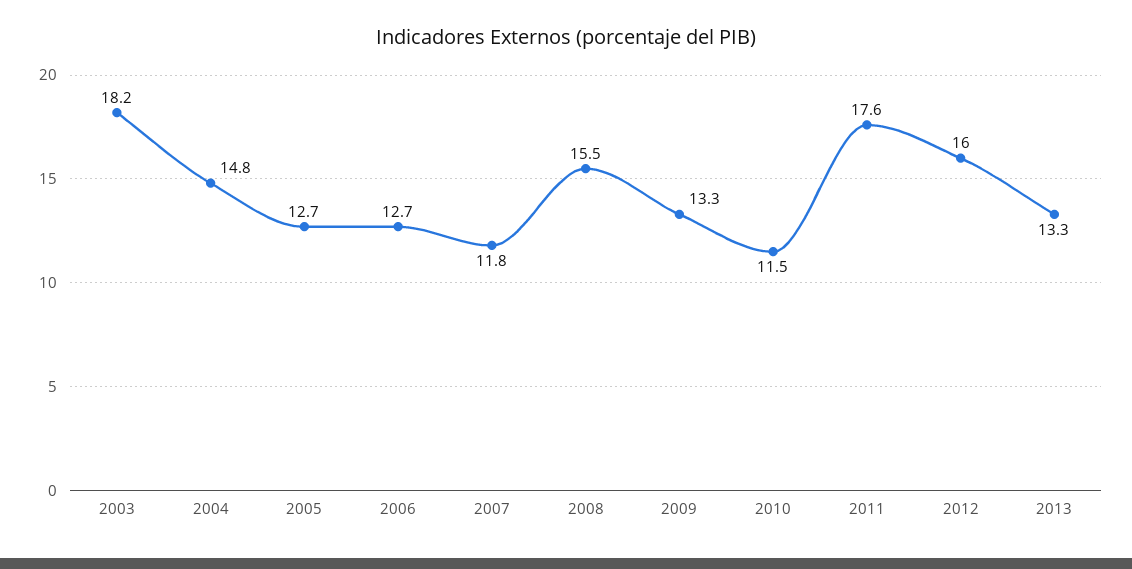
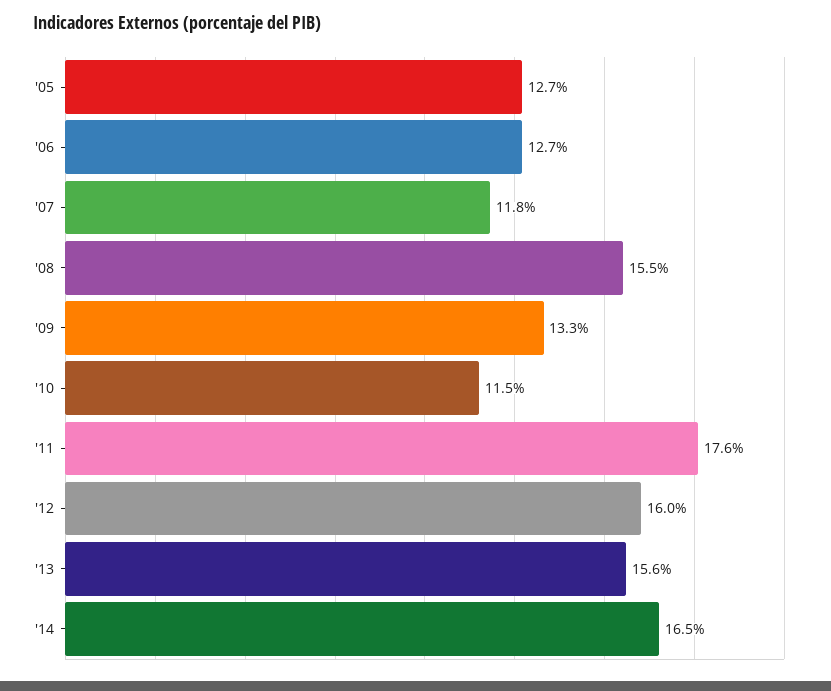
2003: 18.2 -> none
2004: 14.8 -> none
2013: 13.3 -> 15.6
'14: none -> 16.5

